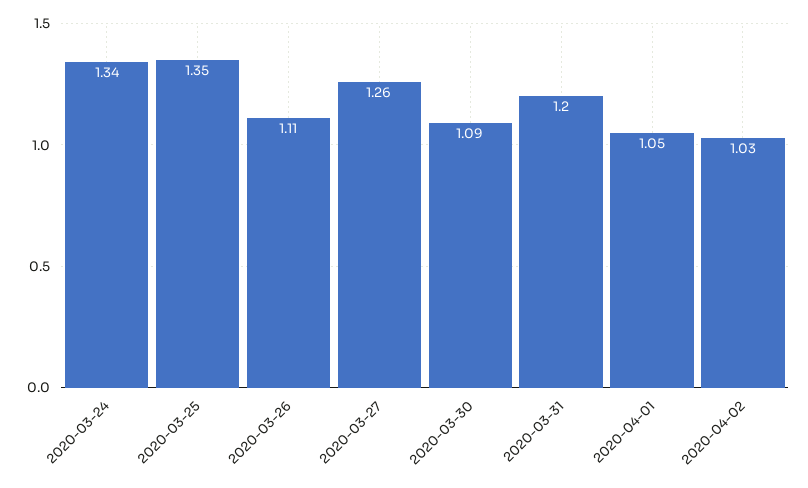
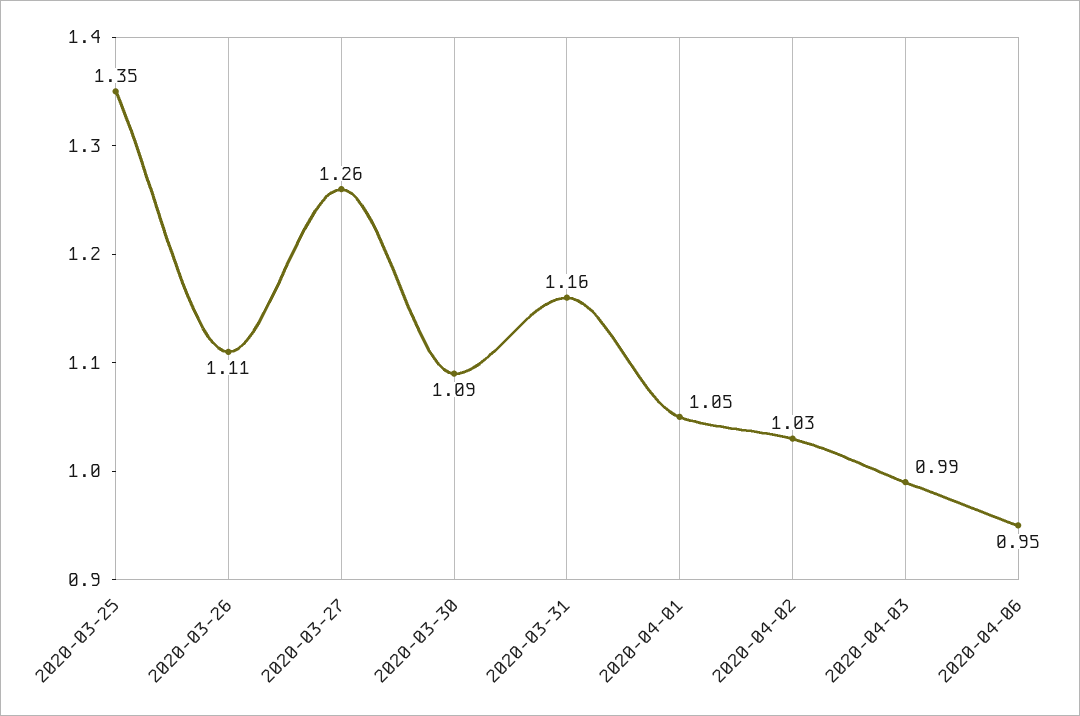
2020-03-24: 1.34 -> none
2020-03-31: 1.2 -> 1.16
2020-04-03: none -> 0.99
2020-04-06: none -> 0.95

